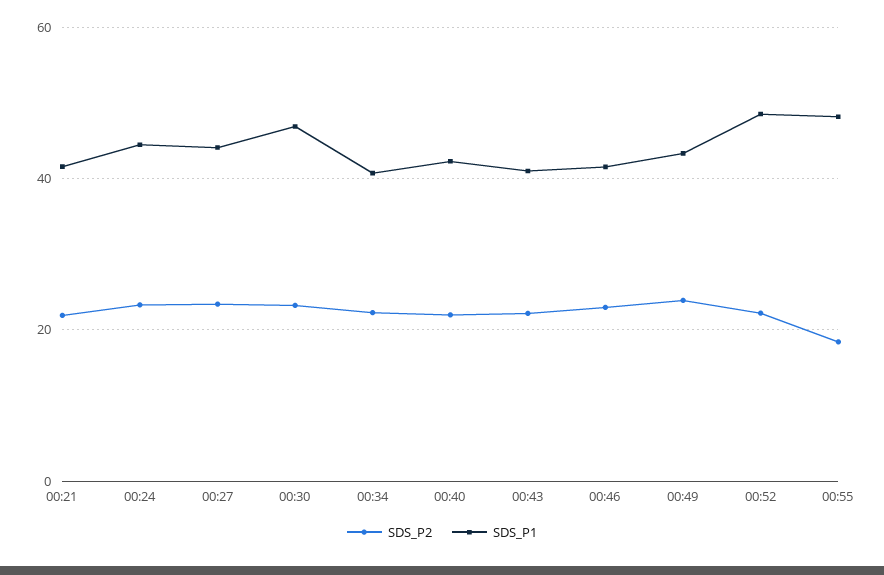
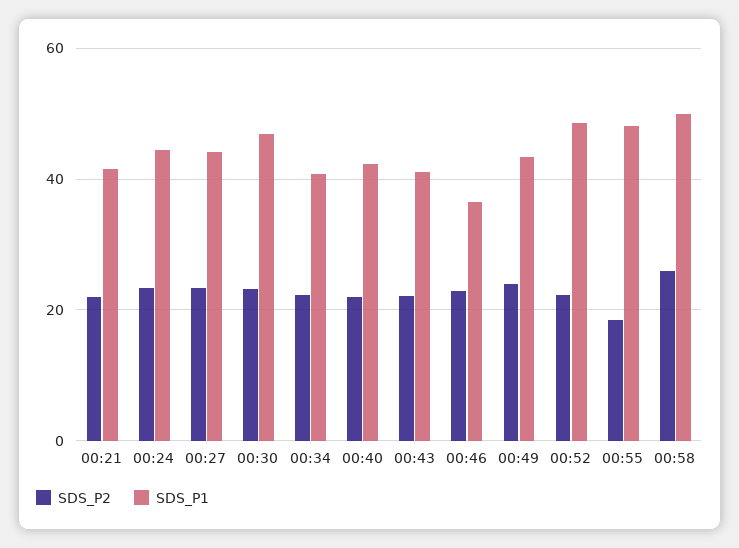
SDS_P1, 00:46: 42 -> 36
SDS_P2, 00:58: none -> 26
SDS_P1, 00:58: none -> 50

